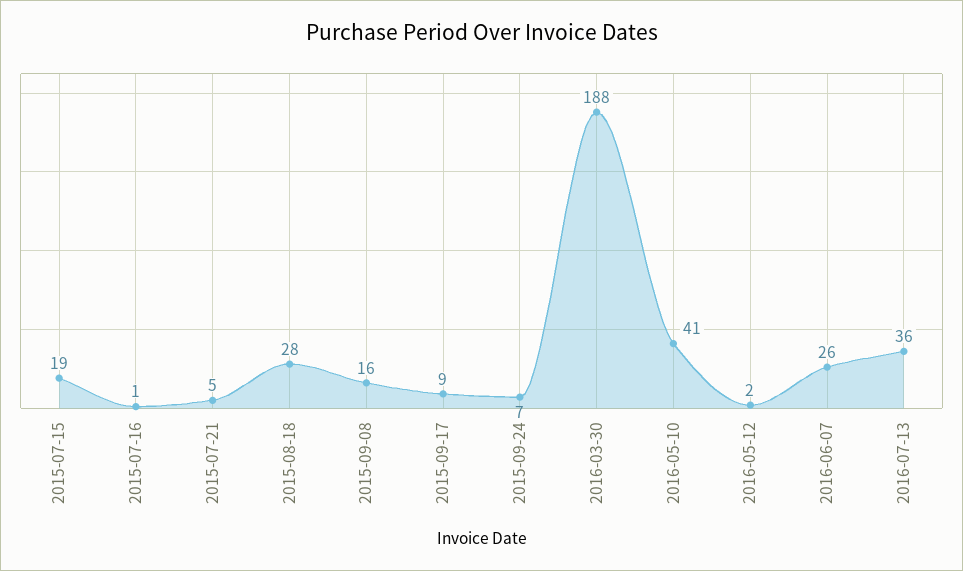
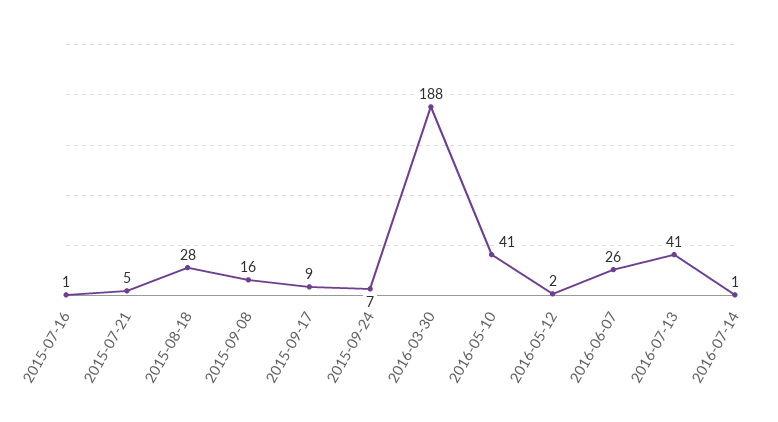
2015-07-15: 19 -> none
2016-07-13: 36 -> 41
2016-07-14: none -> 1

